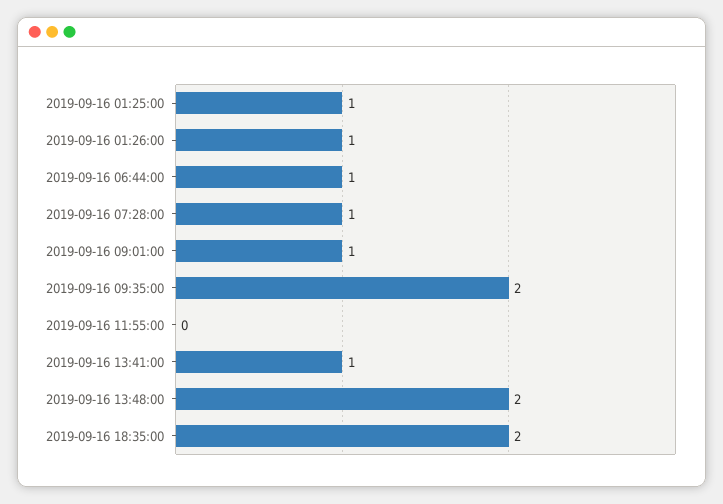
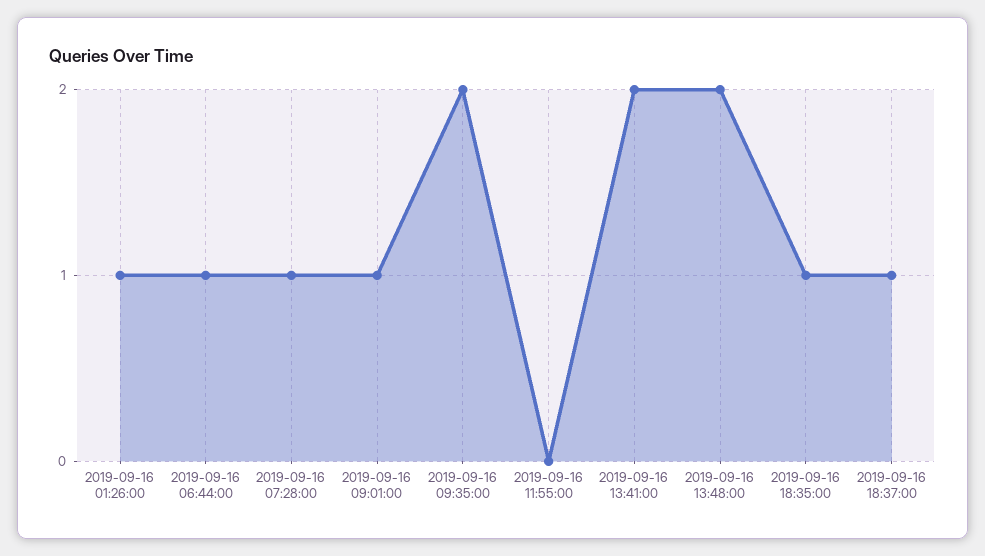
2019-09-16 01:25:00: 1 -> none
2019-09-16 13:41:00: 1 -> 2
2019-09-16 18:35:00: 2 -> 1
2019-09-16 18:37:00: none -> 1

